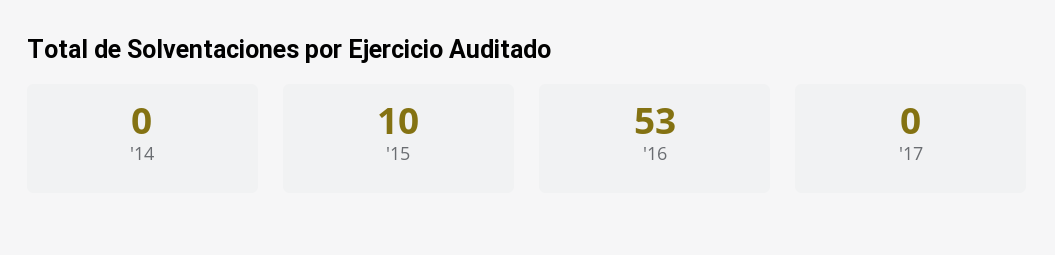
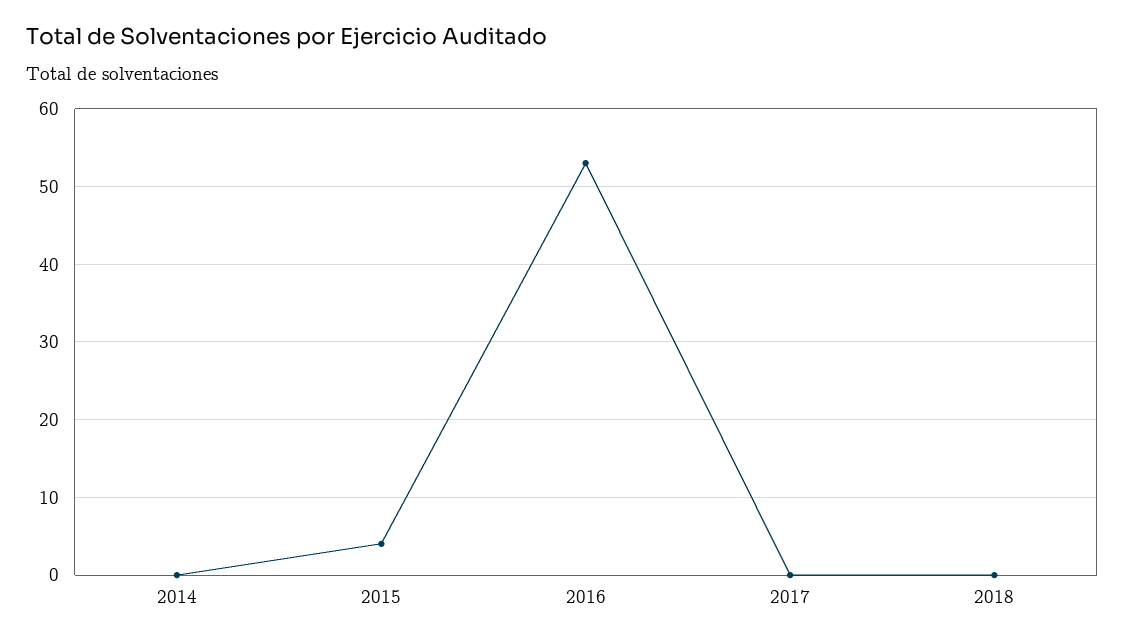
'15: 10 -> 4
2018: none -> 0

